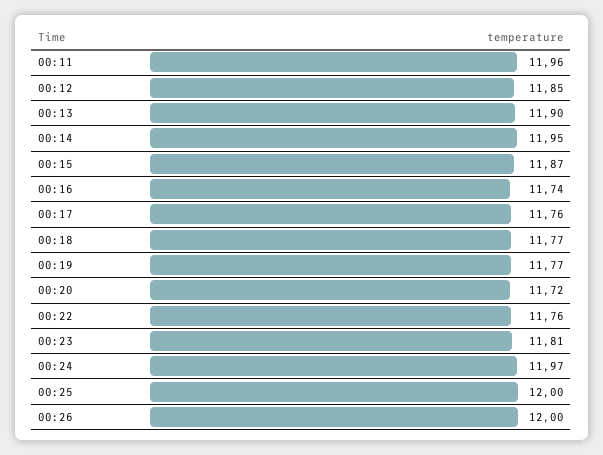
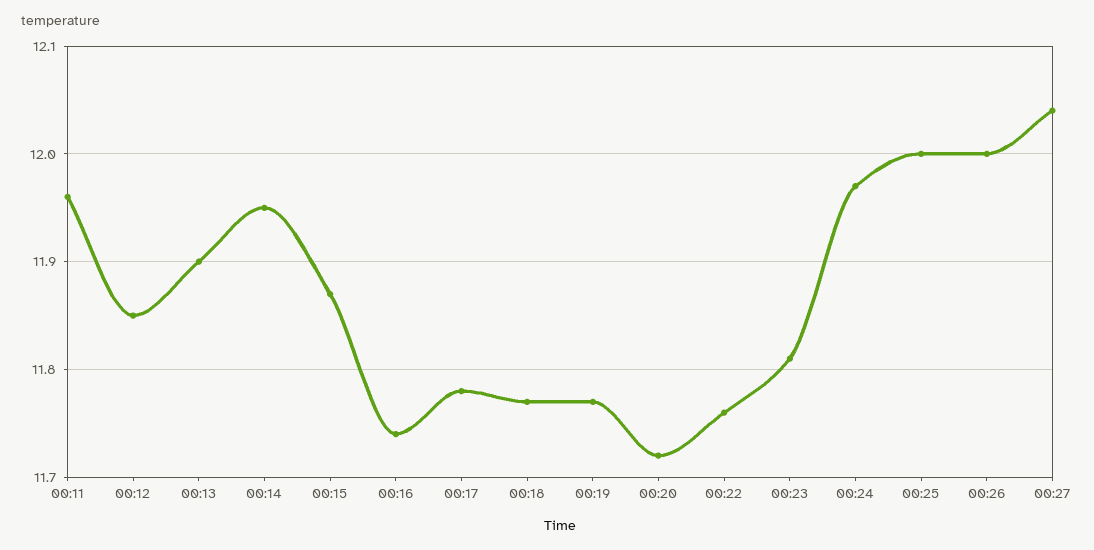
00:17: 11.76 -> 11.78
00:27: none -> 12.04

